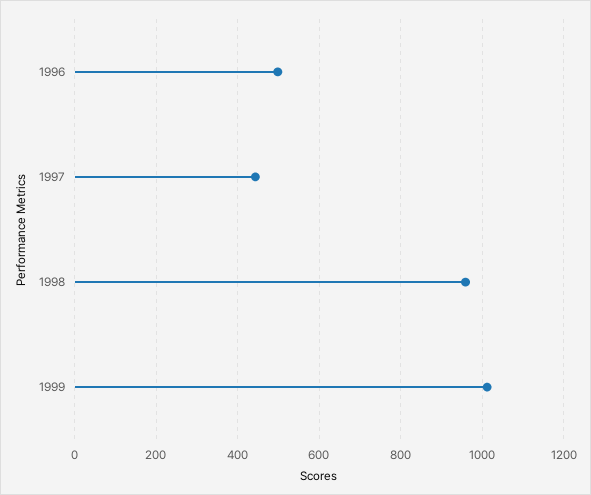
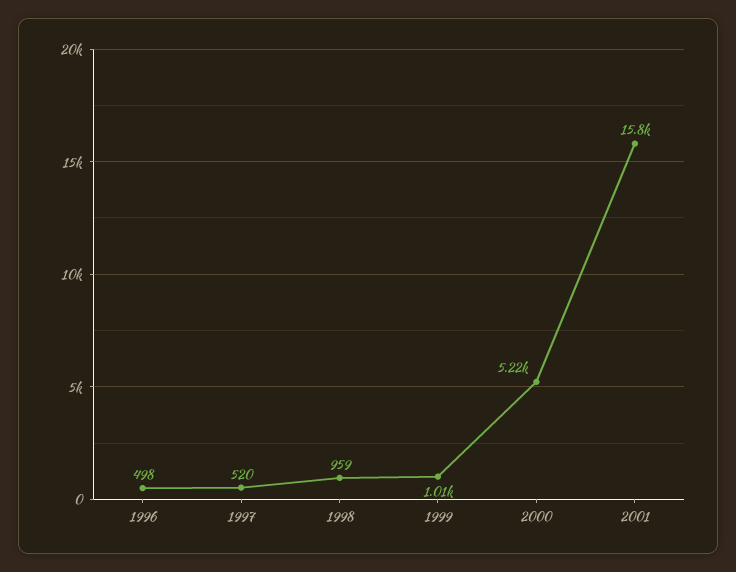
1997: 440 -> 520
2000: none -> 5220
2001: none -> 15800

